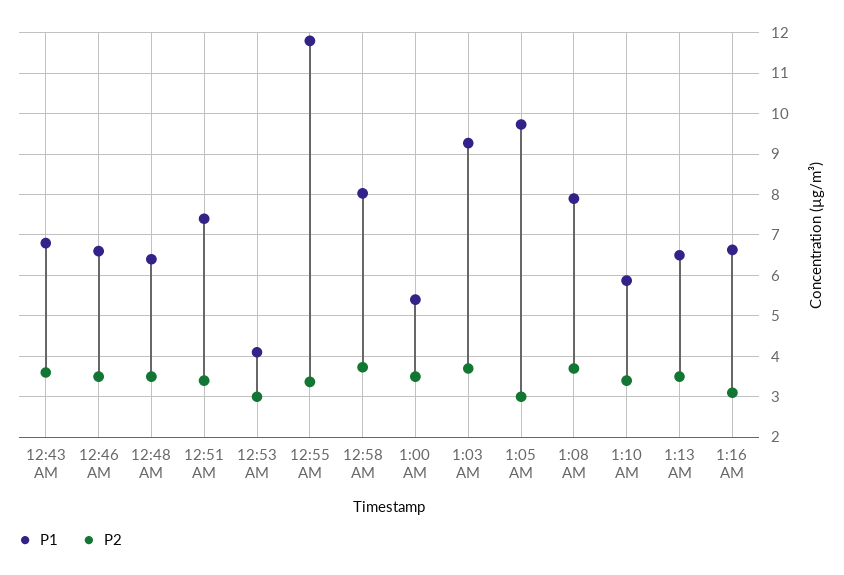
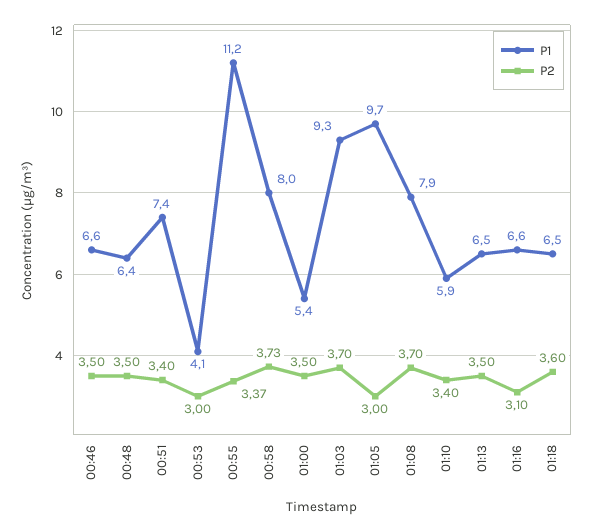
P1, 12:43 AM: 6.8 -> none
P2, 12:43 AM: 3.6 -> none
P1, 12:55 AM: 11.8 -> 11.2
P1, 01:18: none -> 6.5
P2, 01:18: none -> 3.6

